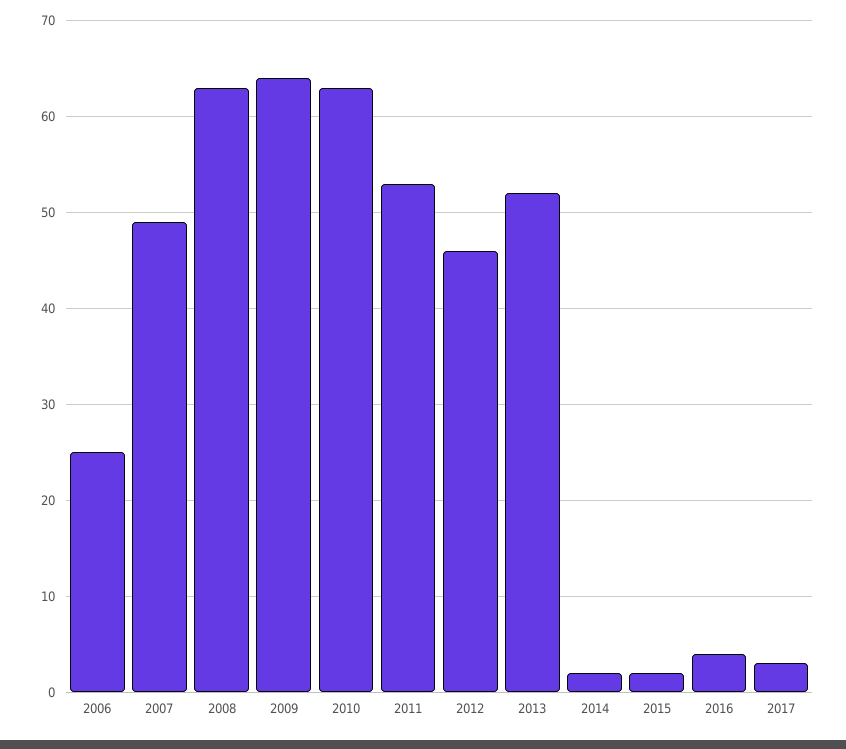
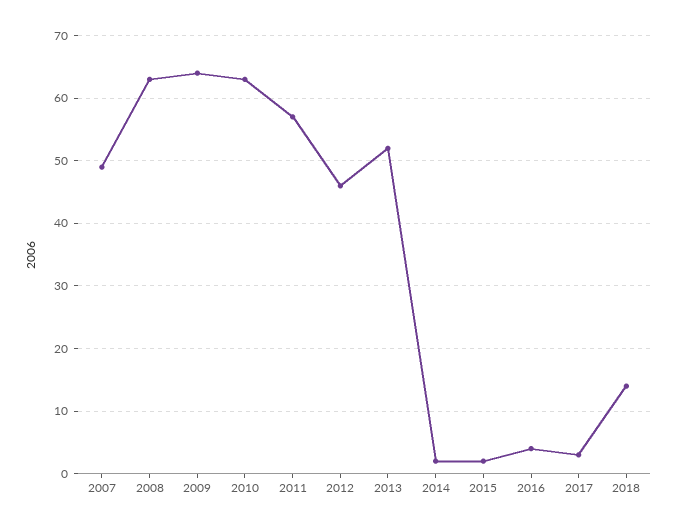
2006: 25 -> none
2011: 53 -> 57
2018: none -> 14

